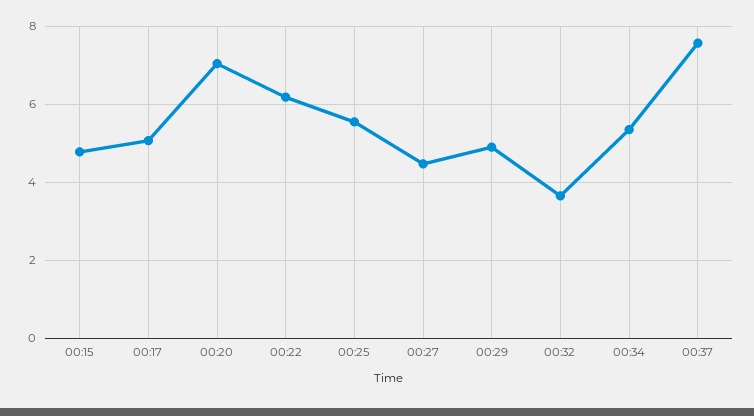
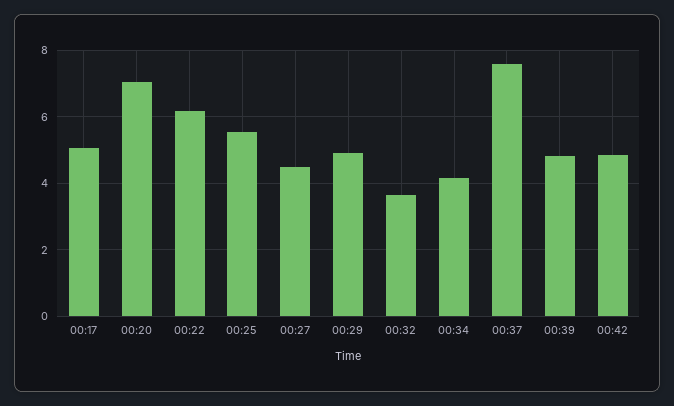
00:15: 4.8 -> none
00:34: 5.4 -> 4.2
00:39: none -> 4.8
00:42: none -> 4.8

